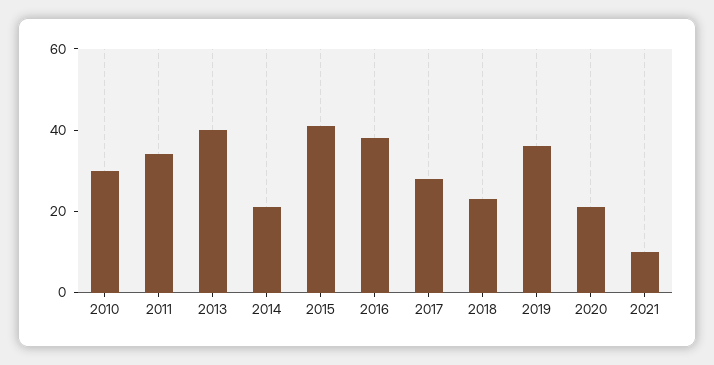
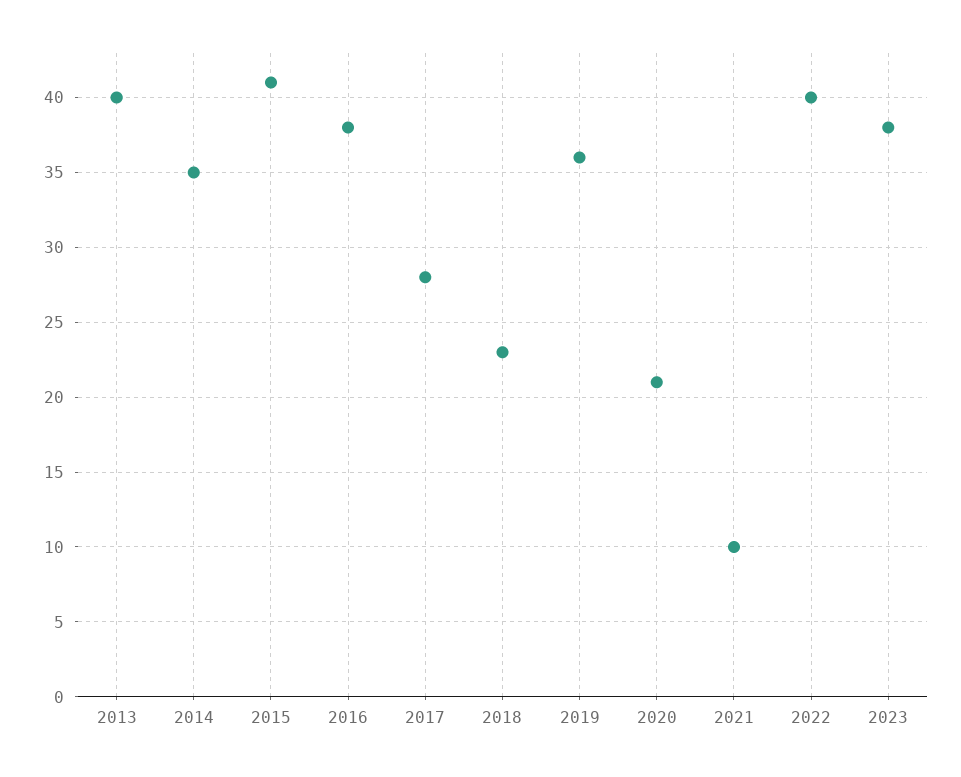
2010: 30 -> none
2011: 35 -> none
2014: 20 -> 35
2022: none -> 40
2023: none -> 38

